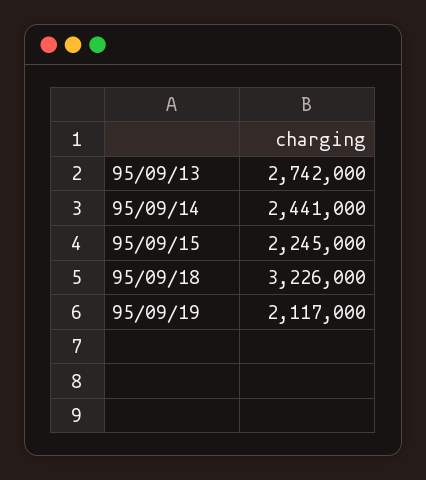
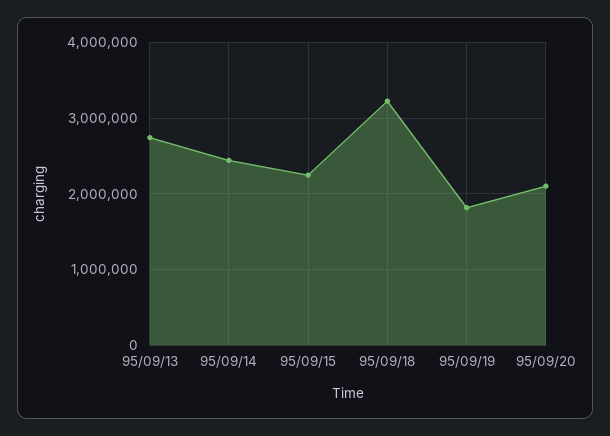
95/09/19: 2117000 -> 1800000
95/09/20: none -> 2100000

